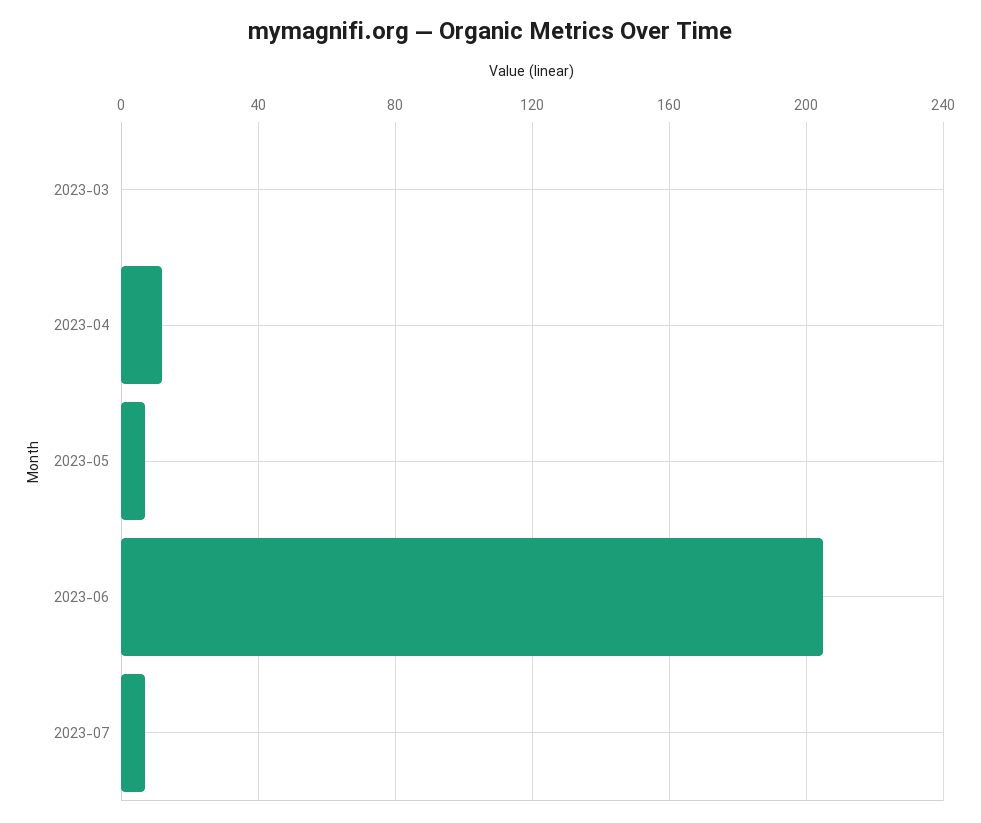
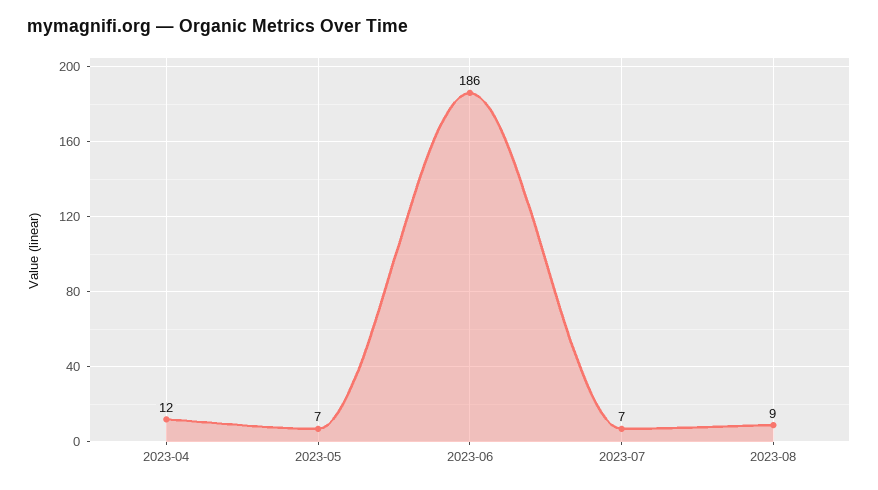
2023-03: 0 -> none
2023-06: 205 -> 186
2023-08: none -> 9

